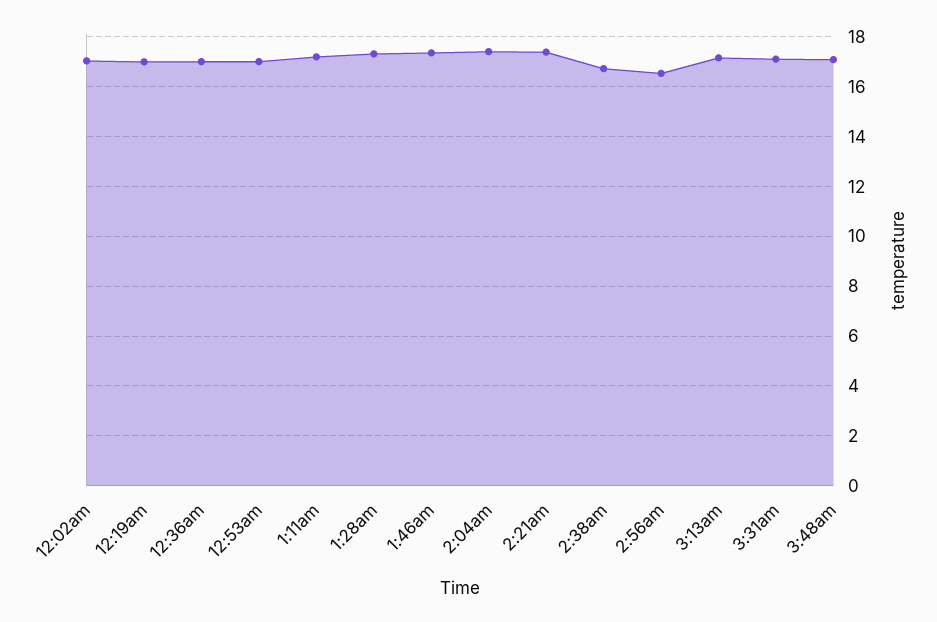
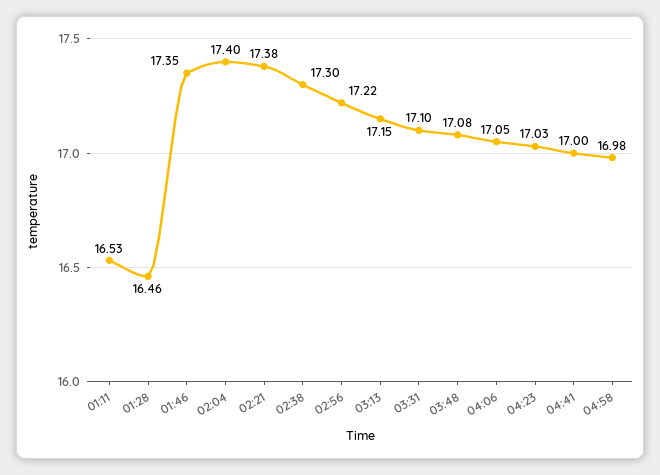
12:02am: 17 -> none
12:19am: 17 -> none
12:36am: 17 -> none
12:53am: 17 -> none
1:11am: 17.25 -> 16.53
1:28am: 17.25 -> 16.46
2:38am: 16.75 -> 17.3
2:56am: 16.5 -> 17.22
04:06: none -> 17.05
04:23: none -> 17.03
04:41: none -> 17
04:58: none -> 16.98

